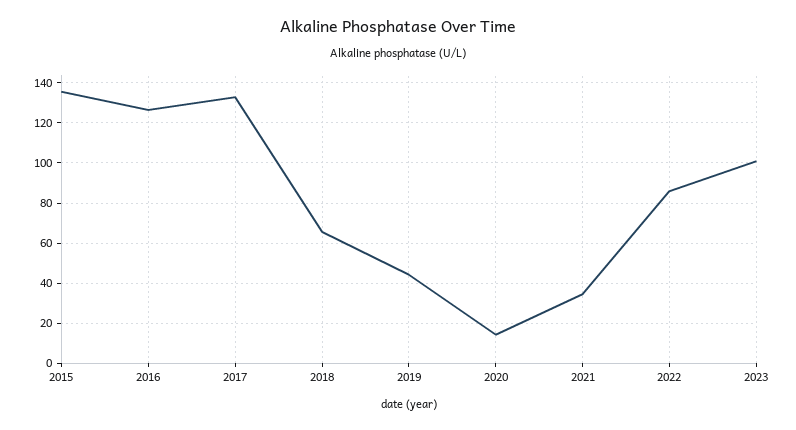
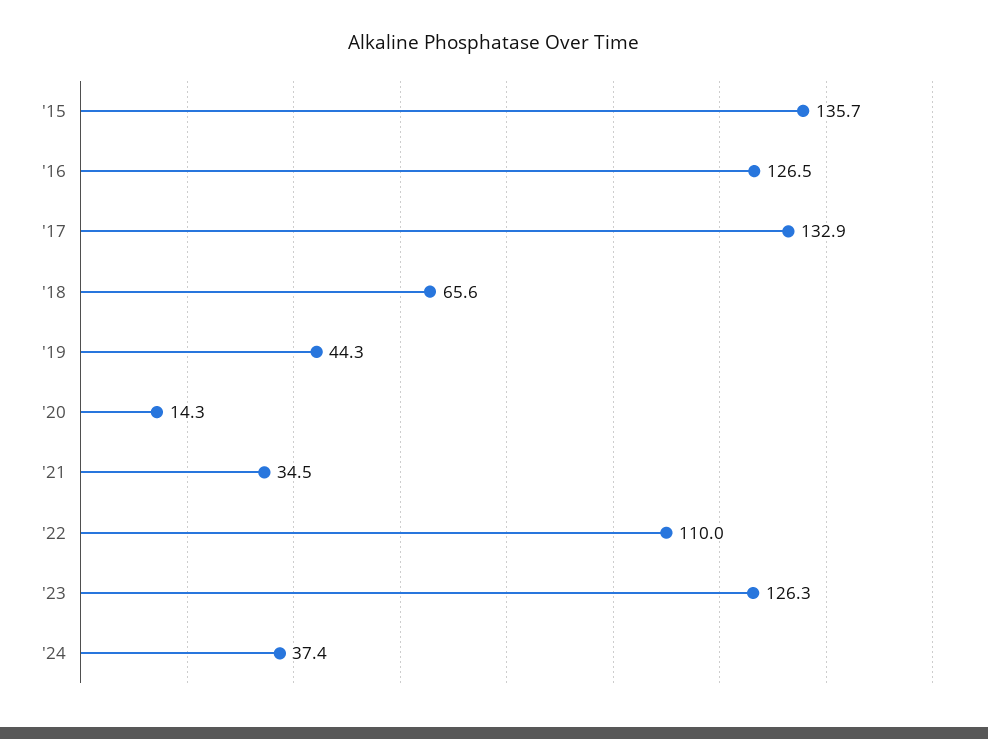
2022: 85 -> 110
2023: 100 -> 126.3
'24: none -> 37.4

